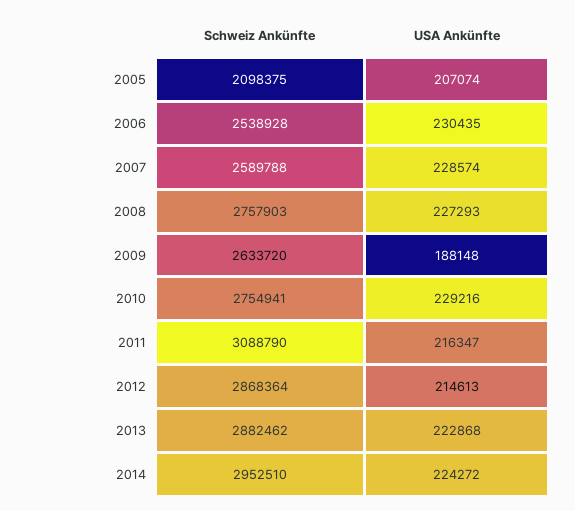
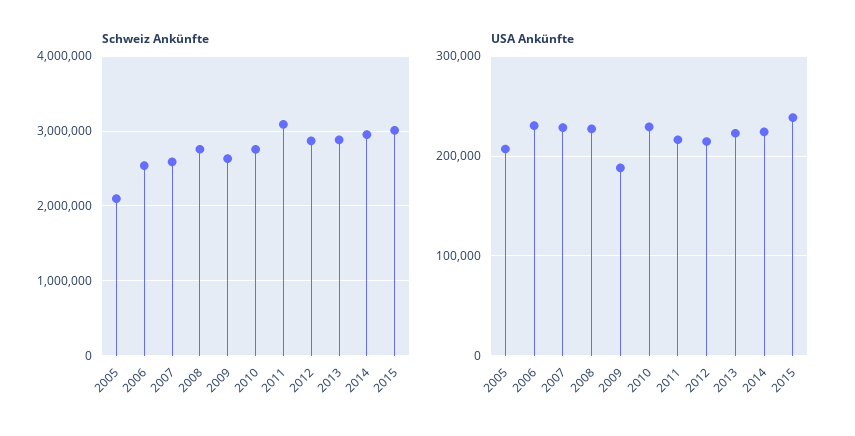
Schweiz Ankünfte, 2015: none -> 3000000
USA Ankünfte, 2015: none -> 240000

